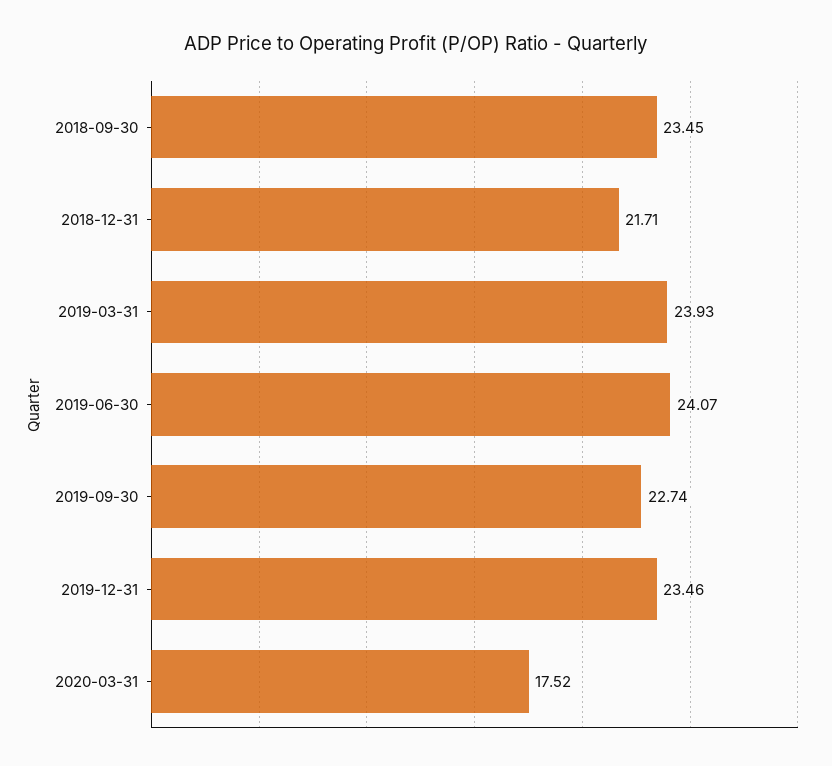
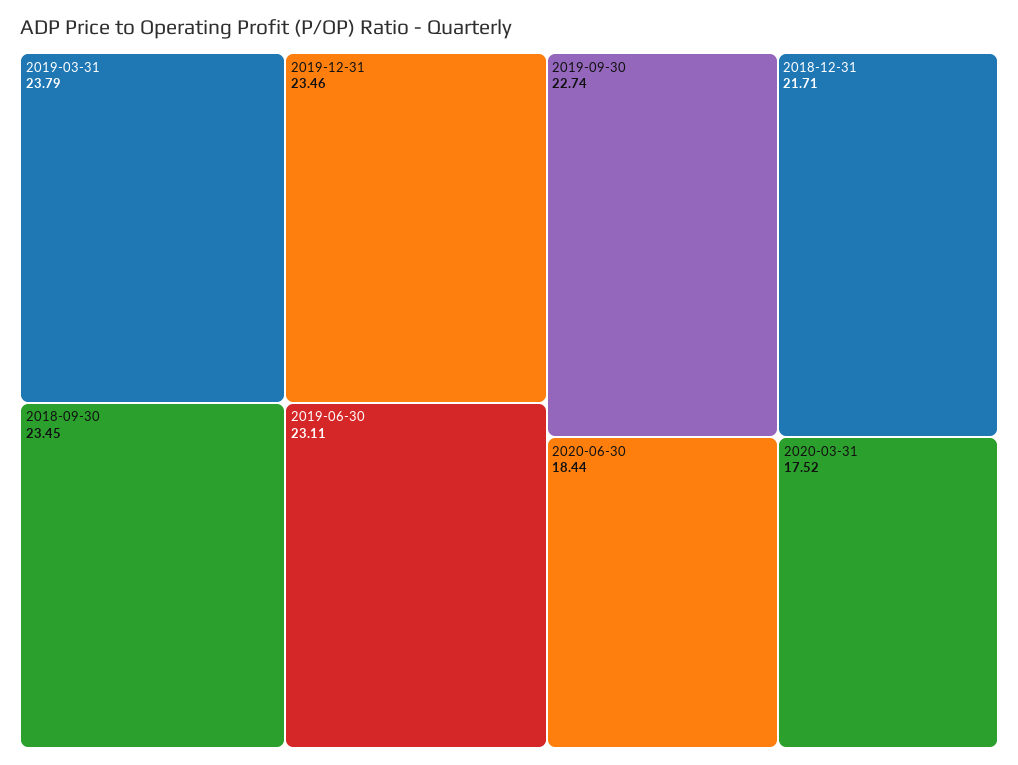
2019-03-31: 23.93 -> 23.79
2019-06-30: 24.07 -> 23.11
2020-06-30: none -> 18.44

